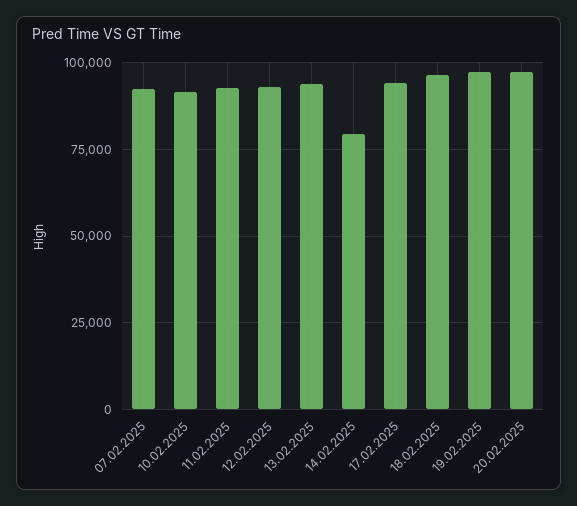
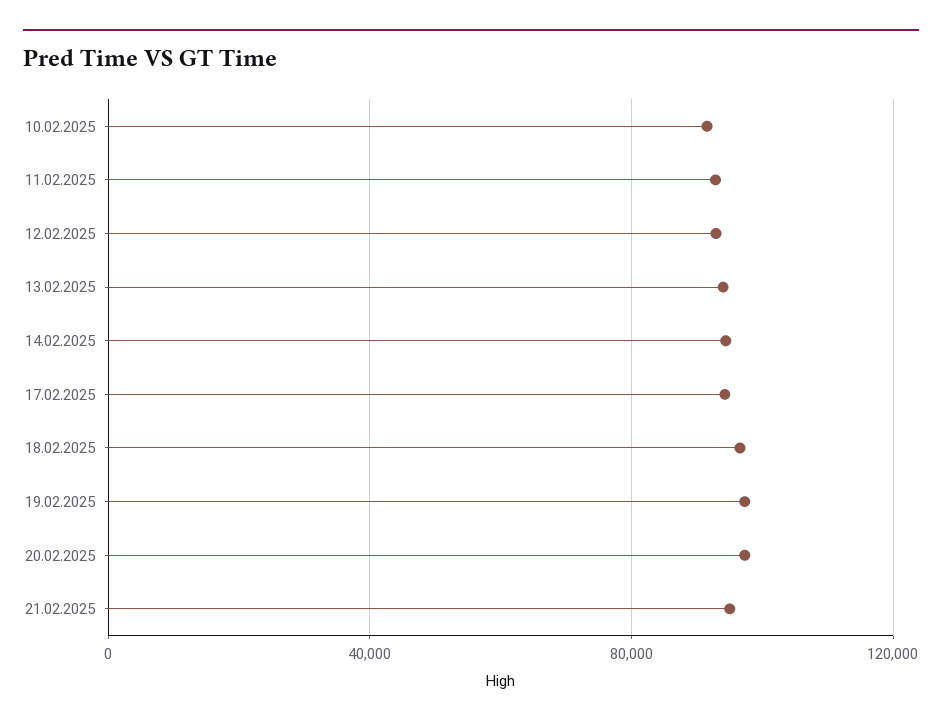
07.02.2025: 92500 -> none
14.02.2025: 80000 -> 95000
21.02.2025: none -> 95000

